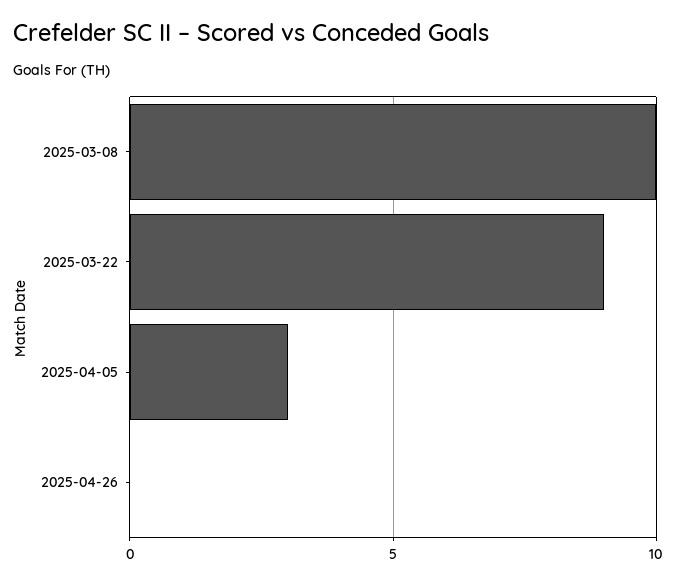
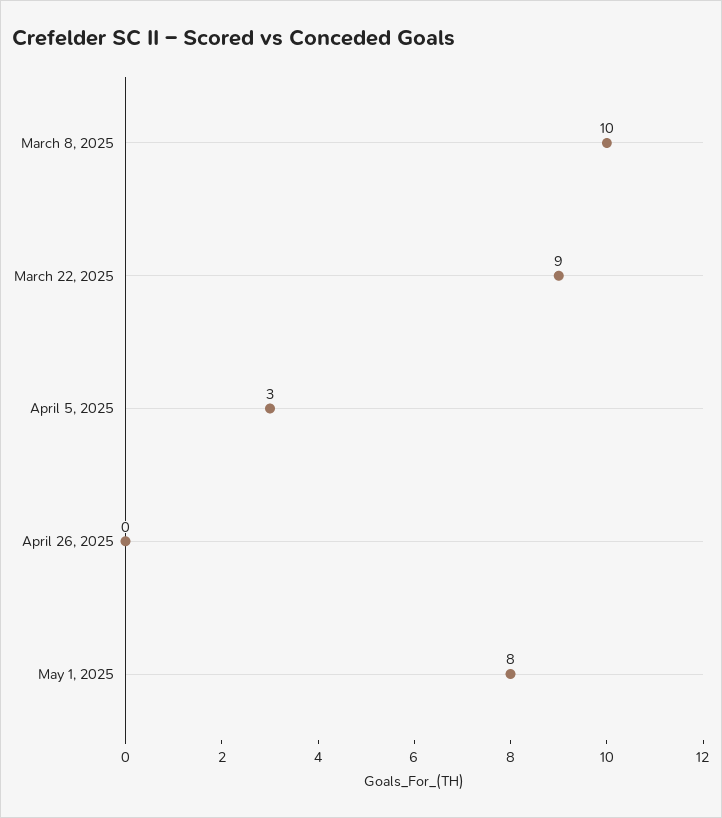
May 1, 2025: none -> 8

